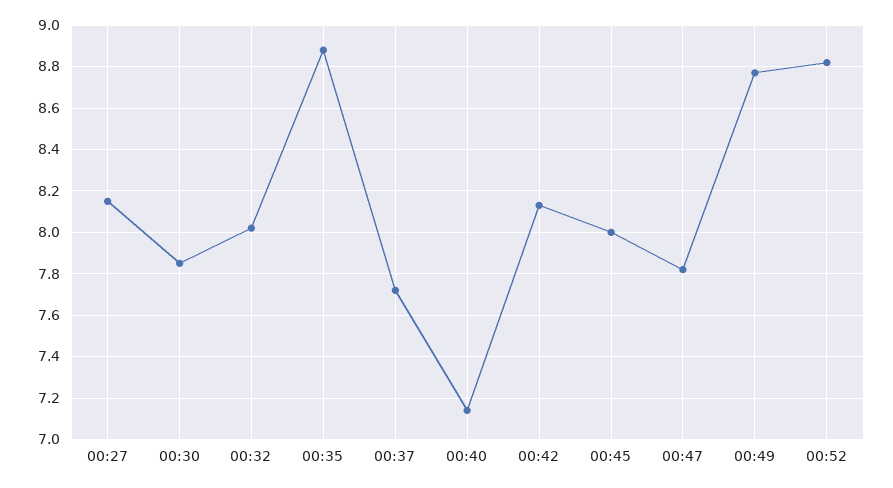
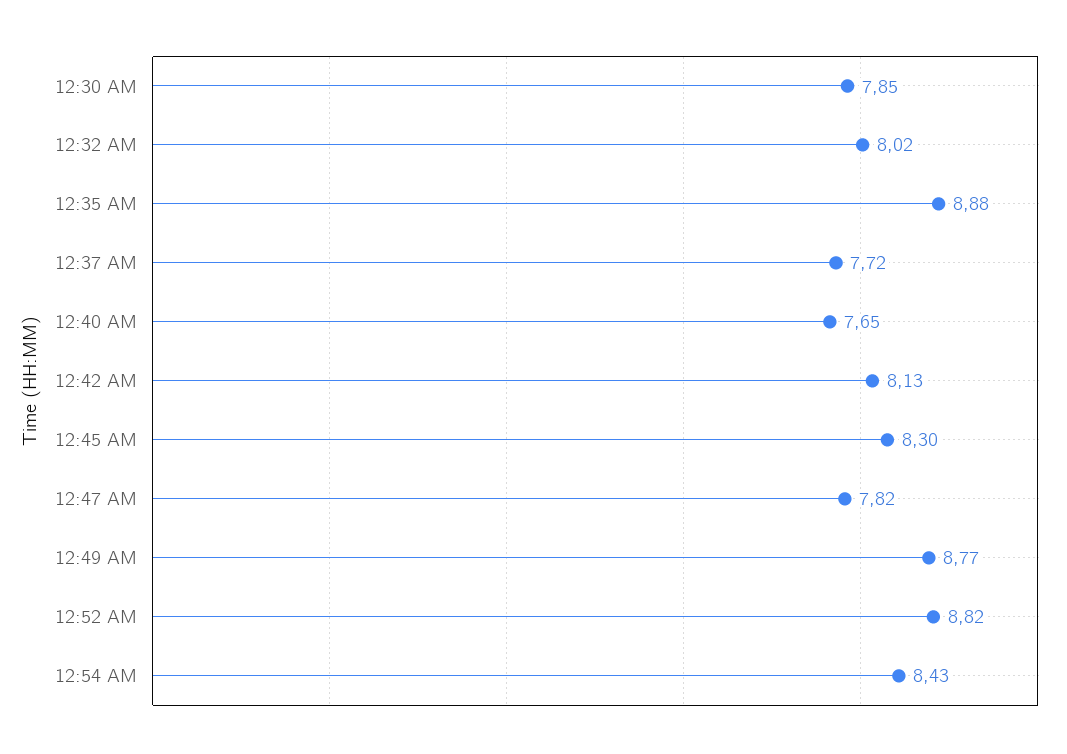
00:27: 8.15 -> none
00:40: 7.15 -> 7.65
00:45: 8 -> 8.3
12:54 AM: none -> 8.43

